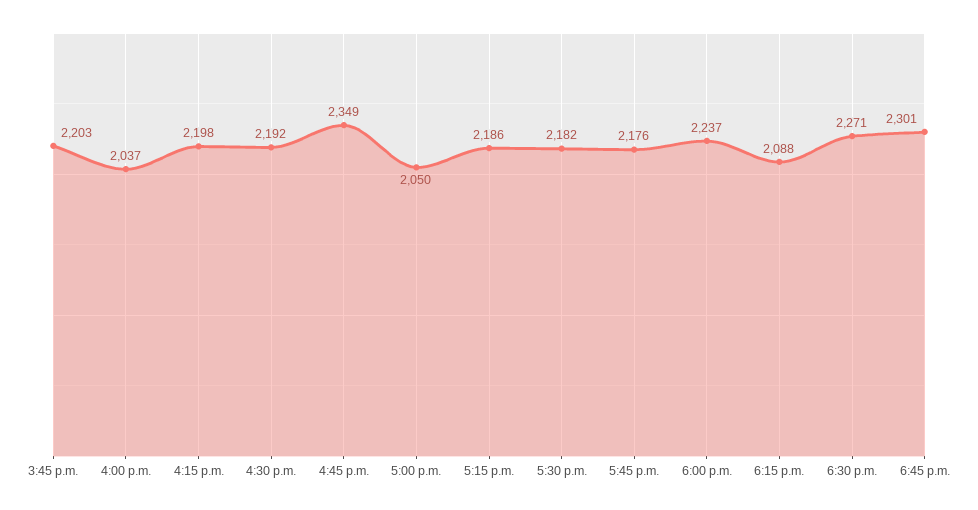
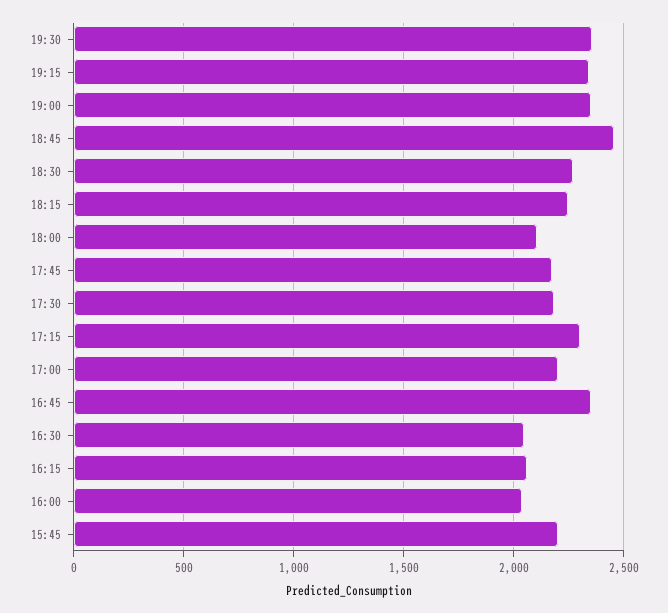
4:15 p.m.: 2198 -> 2050
4:30 p.m.: 2192 -> 2050
5:00 p.m.: 2050 -> 2200
5:15 p.m.: 2186 -> 2300
6:00 p.m.: 2237 -> 2100
6:15 p.m.: 2088 -> 2250
6:45 p.m.: 2301 -> 2450
19:30: none -> 2350
19:15: none -> 2350
19:00: none -> 2350

